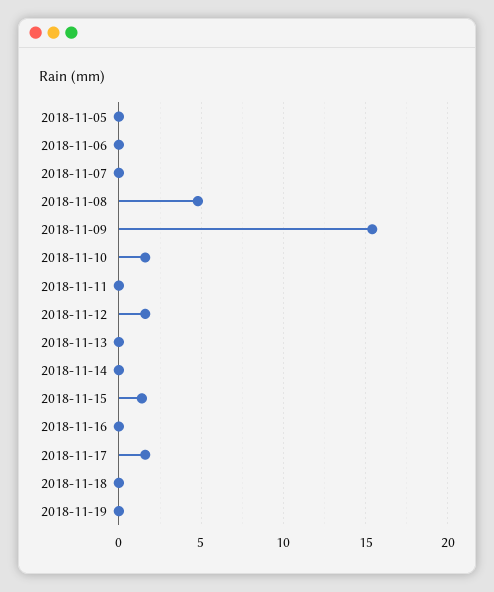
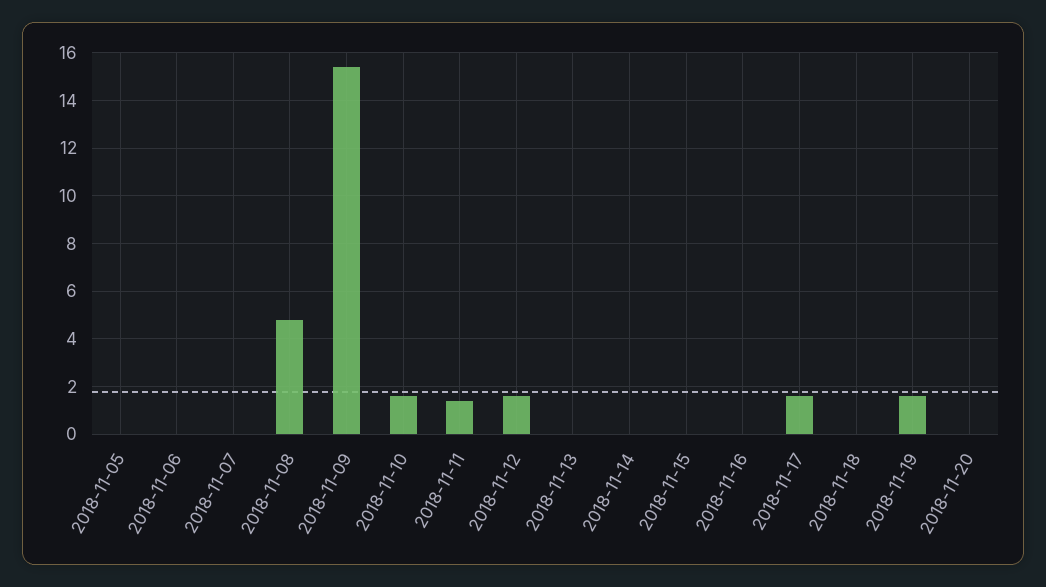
2018-11-11: 0 -> 1.5
2018-11-15: 1.5 -> 0
2018-11-19: 0 -> 1.5
2018-11-20: none -> 0

